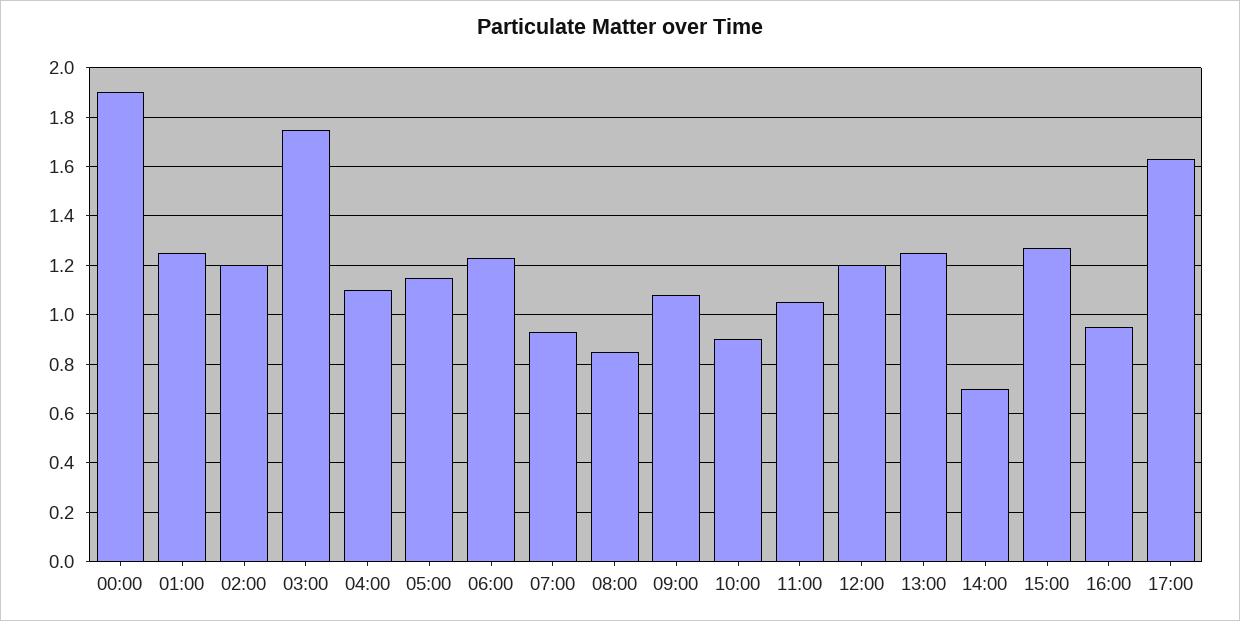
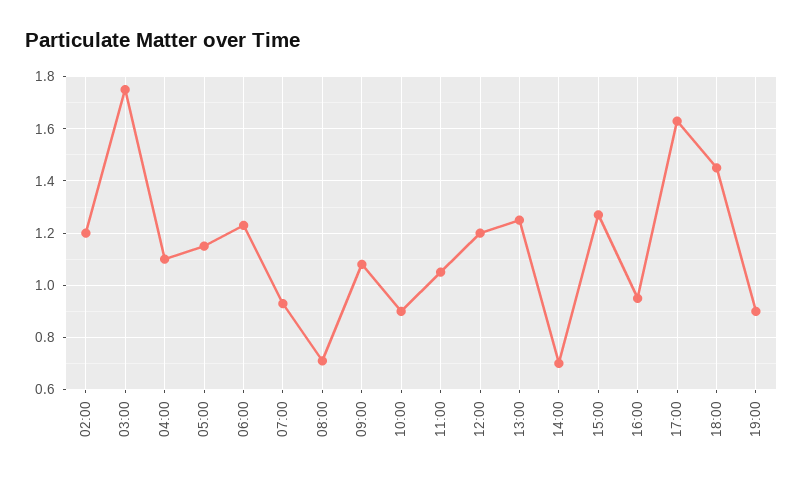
00:00: 1.9 -> none
01:00: 1.25 -> none
08:00: 0.85 -> 0.7
18:00: none -> 1.45
19:00: none -> 0.9

